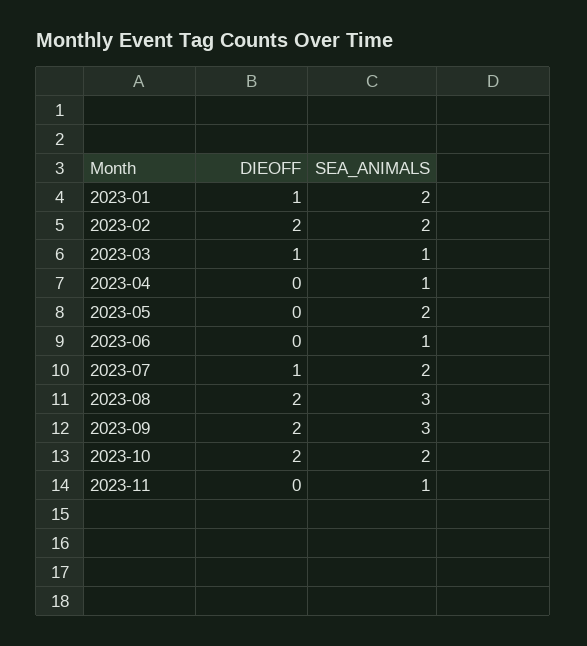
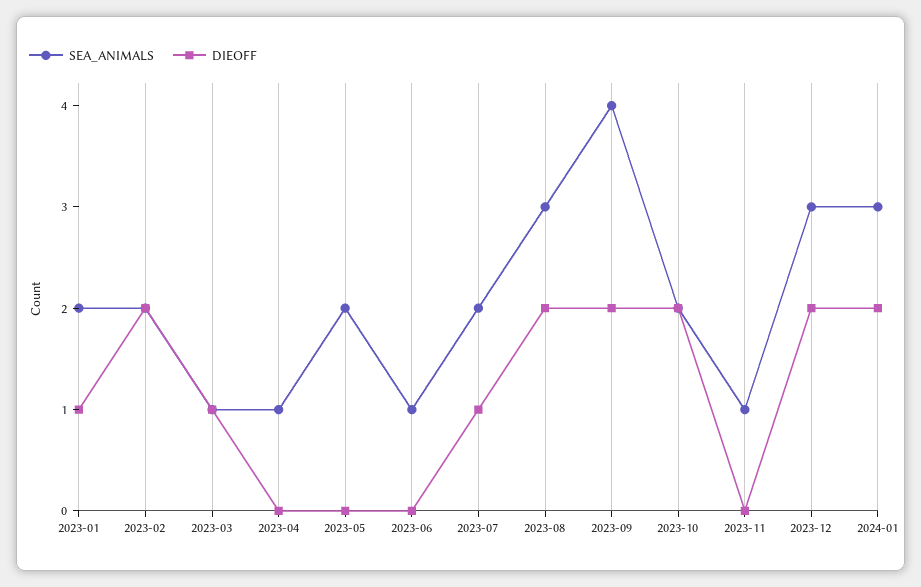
SEA_ANIMALS, 2023-09: 3 -> 4
SEA_ANIMALS, 2023-12: none -> 3
DIEOFF, 2023-12: none -> 2
SEA_ANIMALS, 2024-01: none -> 3
DIEOFF, 2024-01: none -> 2

